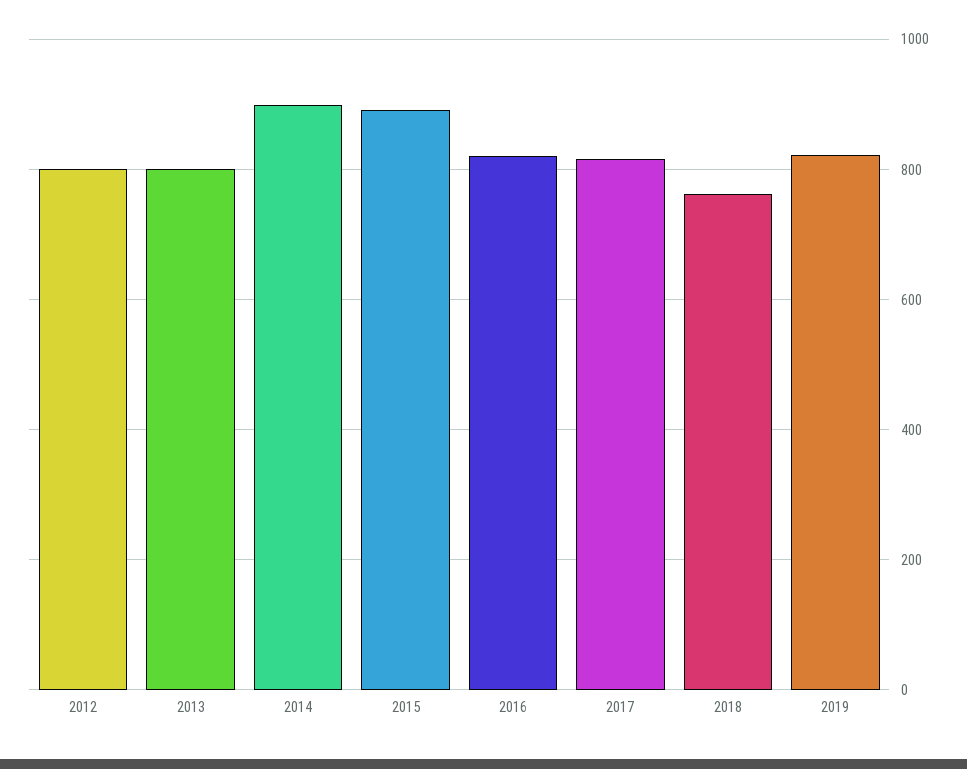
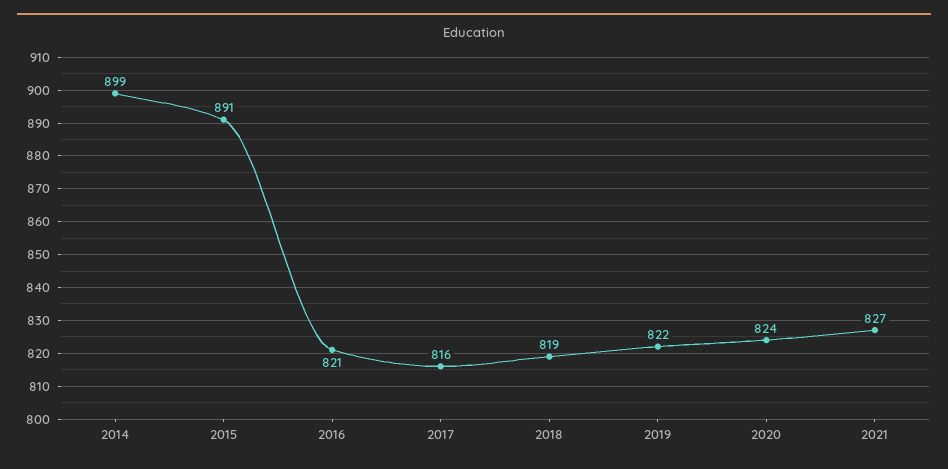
2012: 800 -> none
2013: 800 -> none
2018: 760 -> 819
2020: none -> 824
2021: none -> 827

